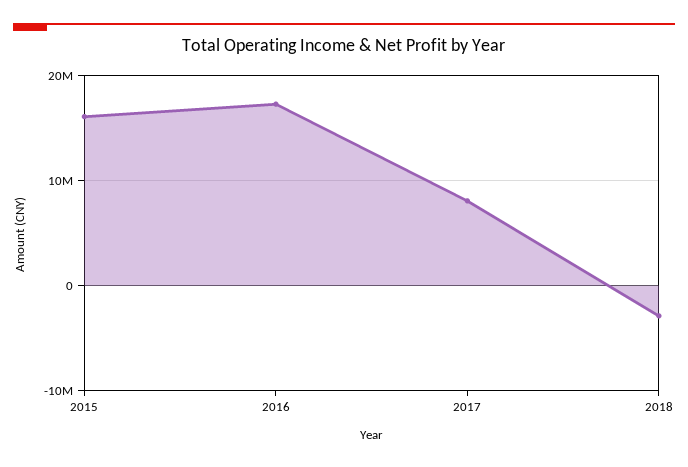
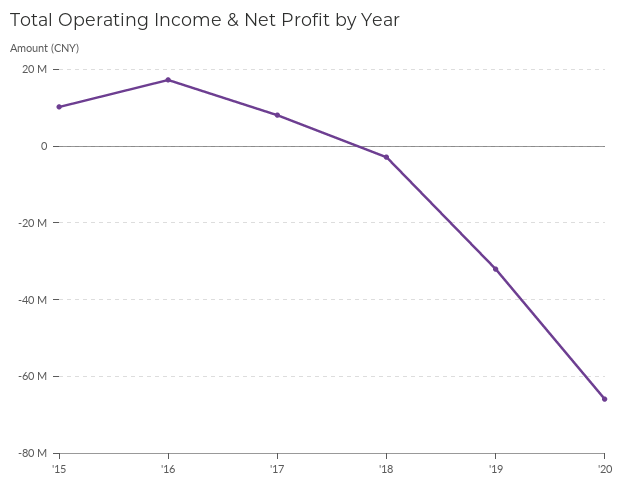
2015: 16000000 -> 10000000
'19: none -> -32000000
'20: none -> -66000000

